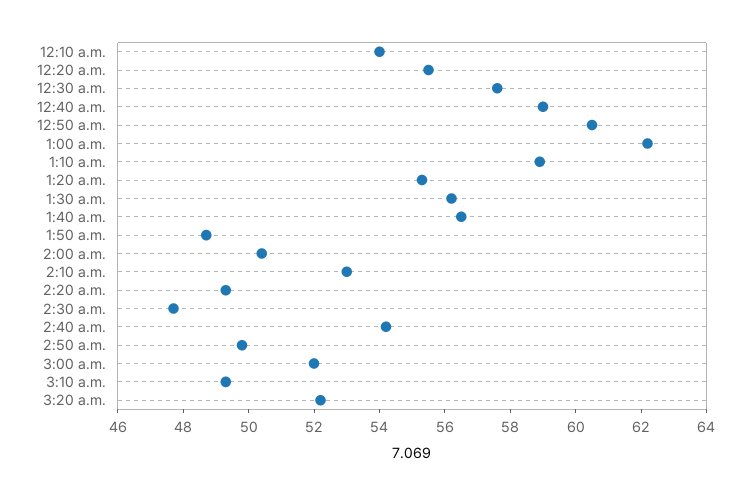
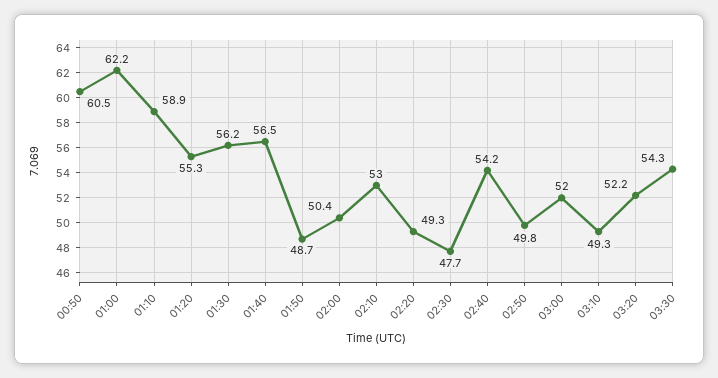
12:10 a.m.: 54 -> none
12:20 a.m.: 55.5 -> none
12:30 a.m.: 57.5 -> none
12:40 a.m.: 59 -> none
03:30: none -> 54.3

